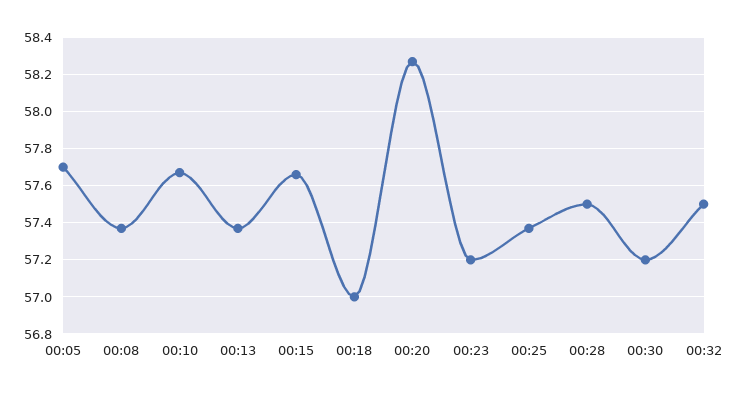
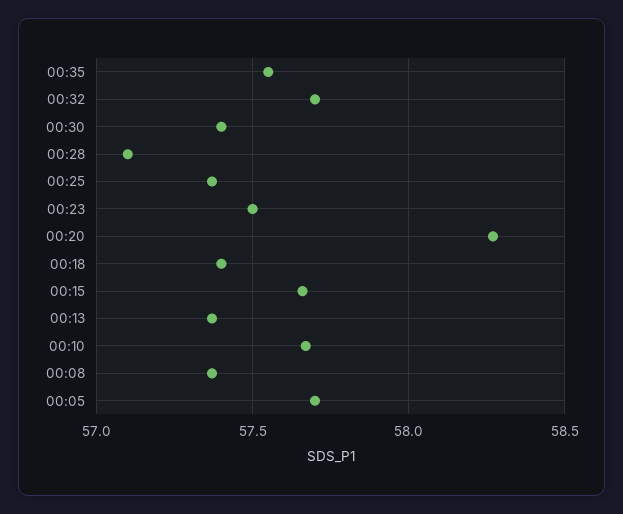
00:18: 57 -> 57.4
00:23: 57.2 -> 57.5
00:28: 57.5 -> 57.1
00:30: 57.2 -> 57.4
00:32: 57.5 -> 57.7
00:35: none -> 57.55

